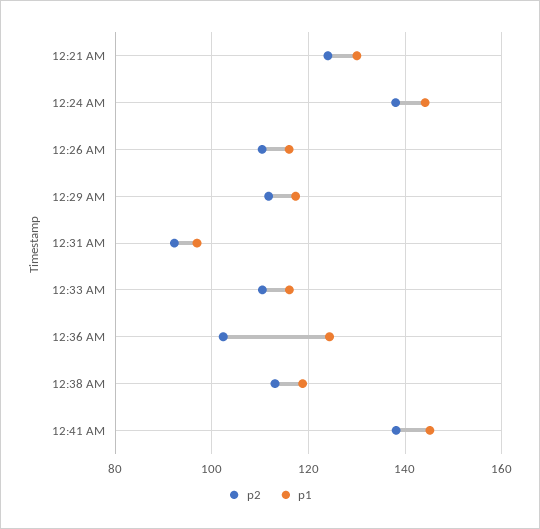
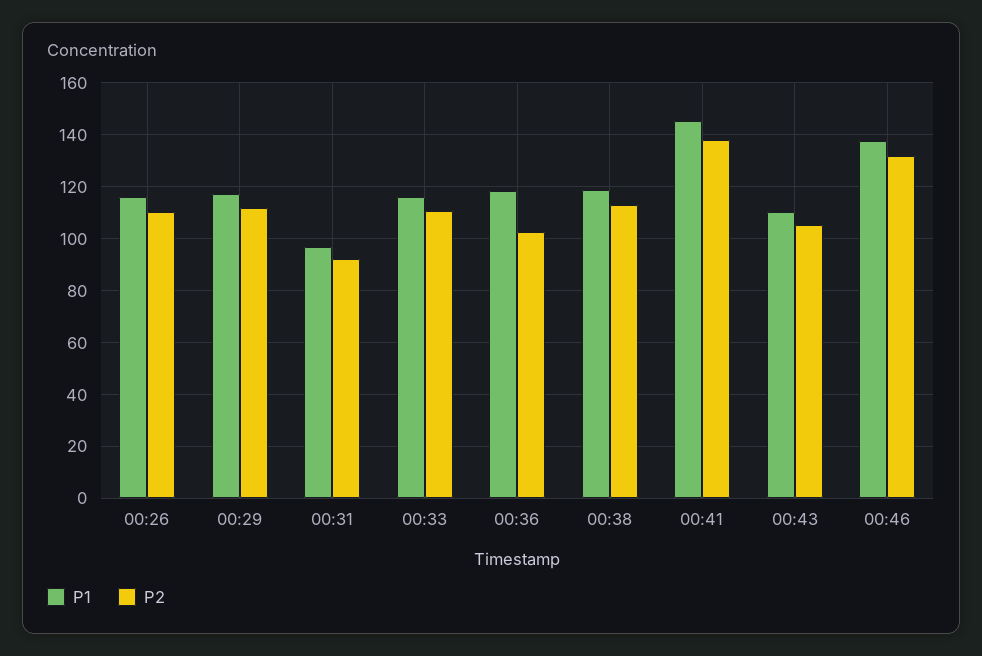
p2, 12:21 AM: 124 -> none
p1, 12:21 AM: 130 -> none
p2, 12:24 AM: 138 -> none
p1, 12:24 AM: 144 -> none
p1, 12:36 AM: 124 -> 117.5
p1, 00:43: none -> 110
p2, 00:43: none -> 105
p1, 00:46: none -> 137.5
p2, 00:46: none -> 132.5

